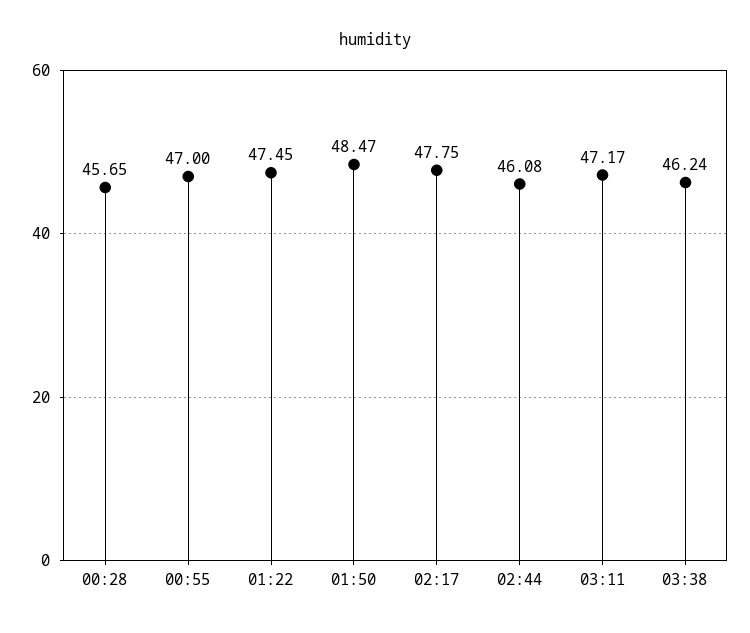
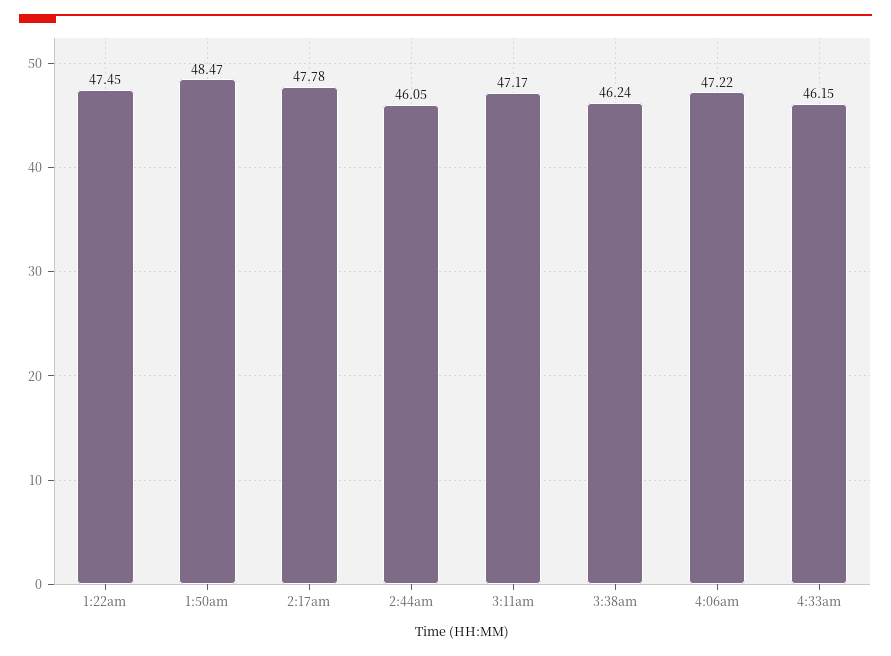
00:28: 45.65 -> none
00:55: 47 -> none
02:17: 47.75 -> 47.78
02:44: 46.08 -> 46.05
4:06am: none -> 47.22
4:33am: none -> 46.15

